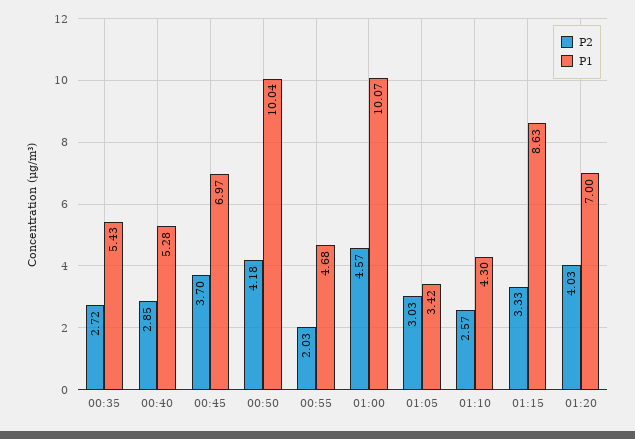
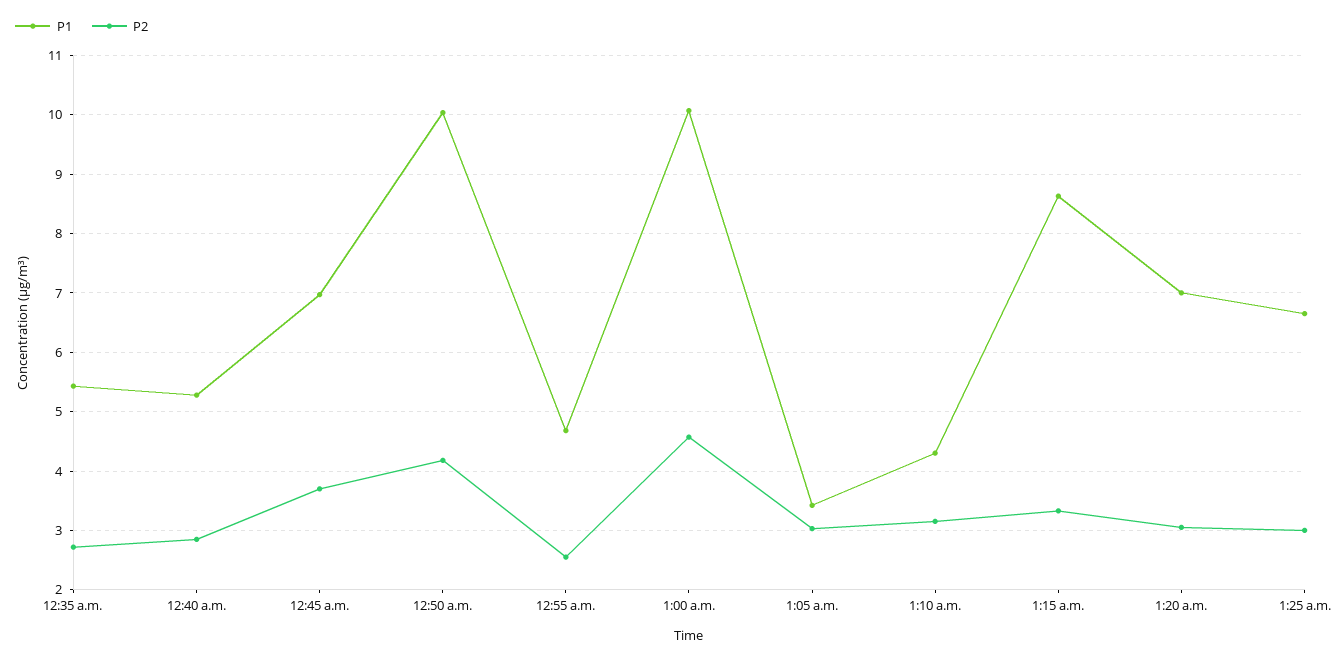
P2, 00:55: 2.03 -> 2.6
P2, 01:10: 2.57 -> 3.2
P2, 01:20: 4.03 -> 3
P1, 1:25 a.m.: none -> 6.6
P2, 1:25 a.m.: none -> 3

